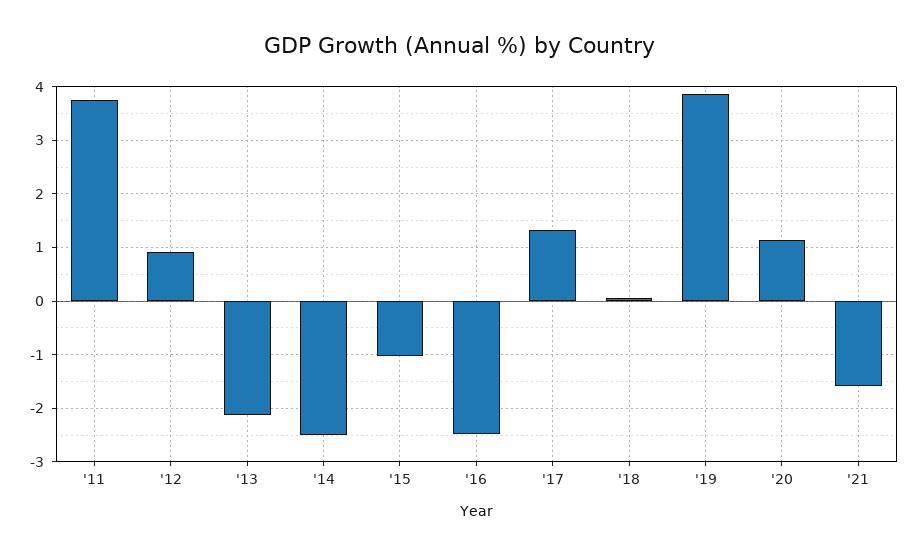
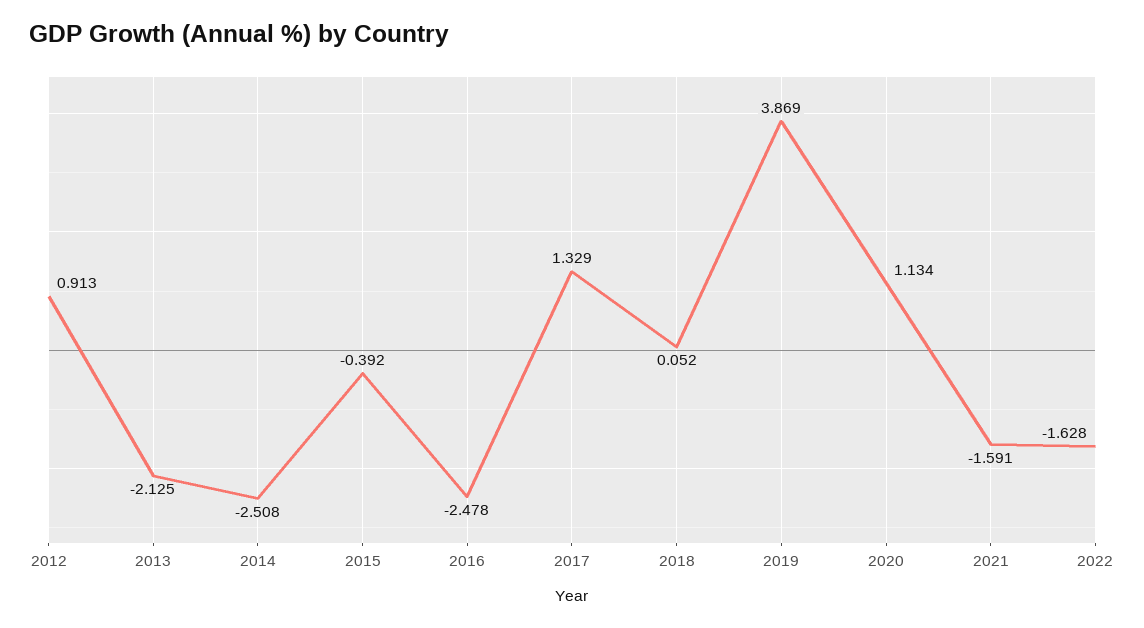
'11: 3.8 -> none
'15: -1 -> -0.392
2022: none -> -1.628

